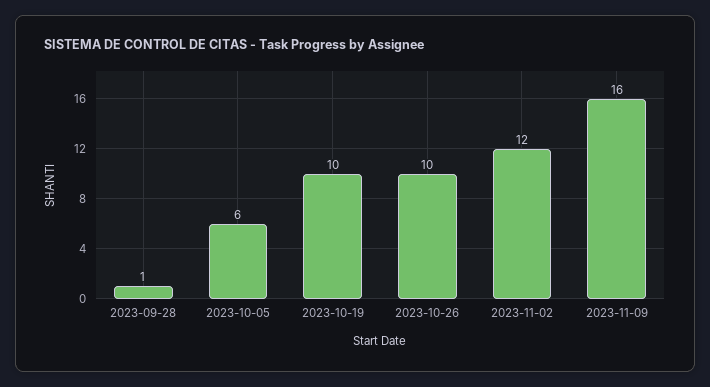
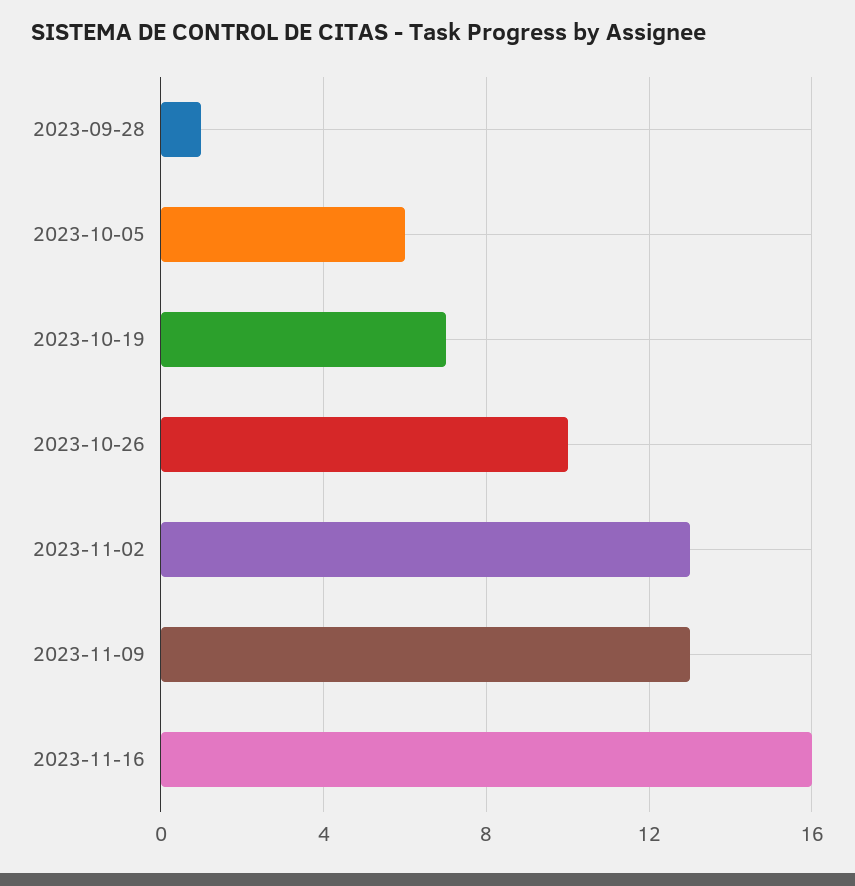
2023-10-19: 10 -> 7
2023-11-02: 12 -> 13
2023-11-09: 16 -> 13
2023-11-16: none -> 16

